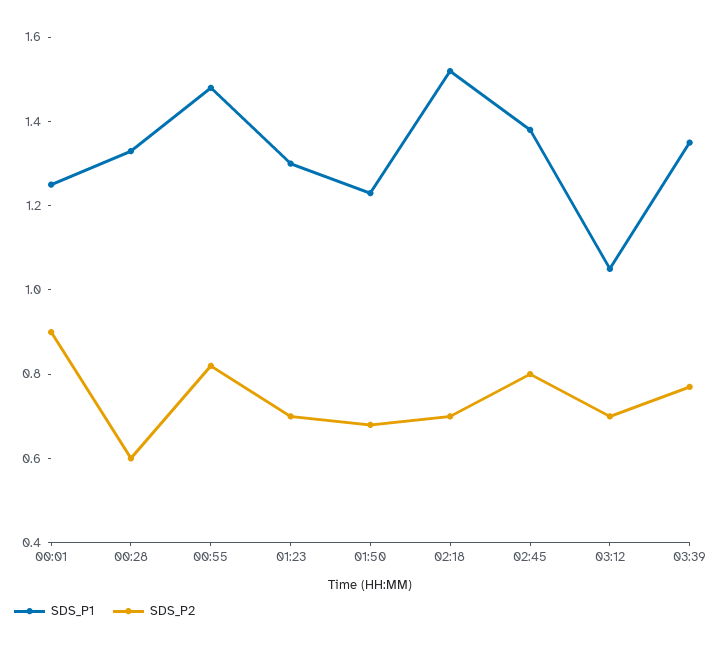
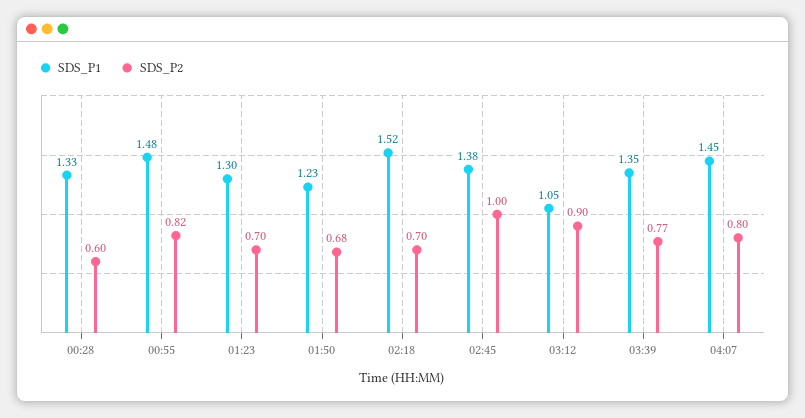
SDS_P1, 00:01: 1.25 -> none
SDS_P2, 00:01: 0.9 -> none
SDS_P2, 02:45: 0.8 -> 1
SDS_P2, 03:12: 0.7 -> 0.9
SDS_P1, 04:07: none -> 1.45
SDS_P2, 04:07: none -> 0.8

